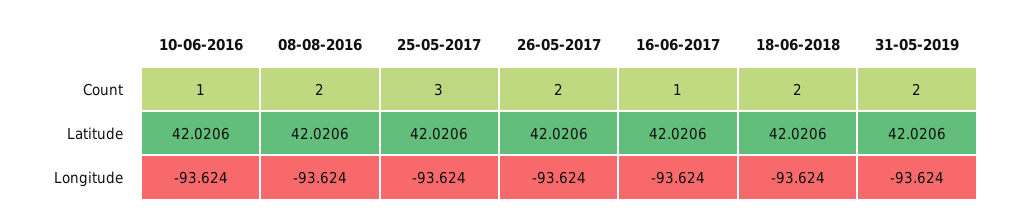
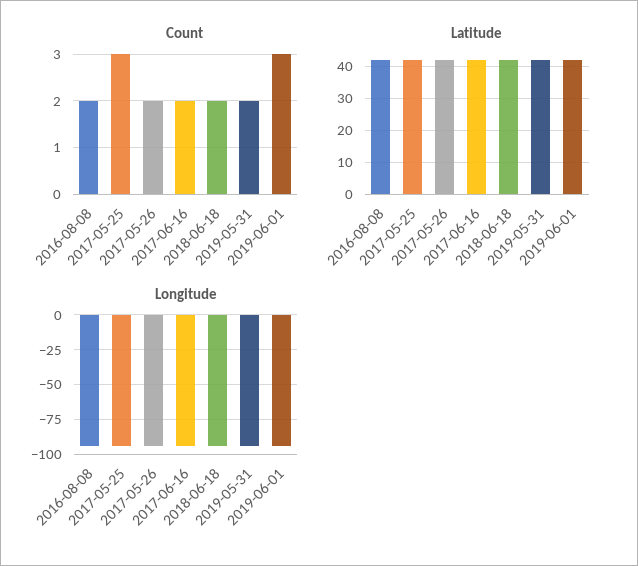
Count, 10-06-2016: 1 -> none
Count, 16-06-2017: 1 -> 2
Latitude, 10-06-2016: 42.0206 -> none
Longitude, 10-06-2016: -93.624 -> none
Count, 2019-06-01: none -> 3
Latitude, 2019-06-01: none -> 42
Longitude, 2019-06-01: none -> -95

